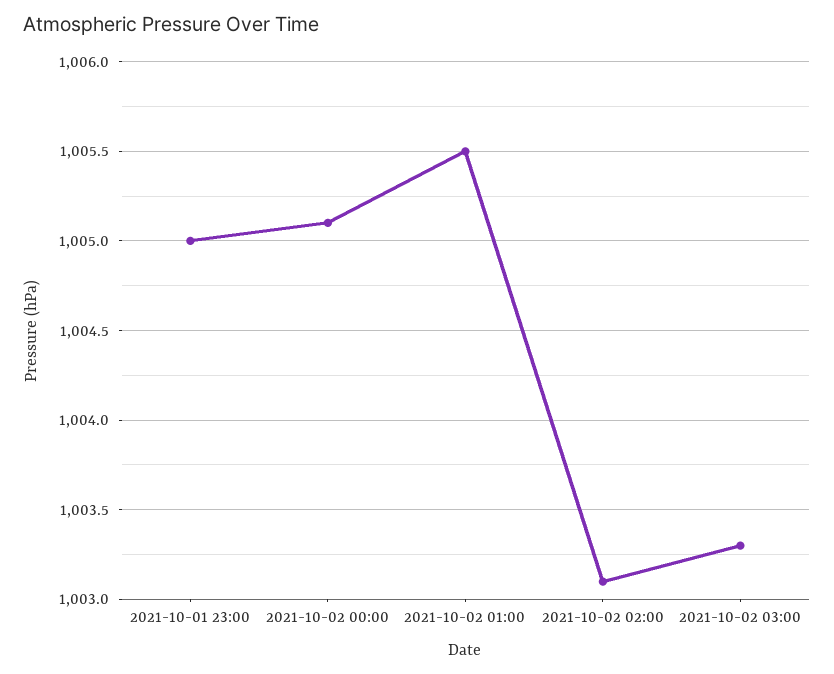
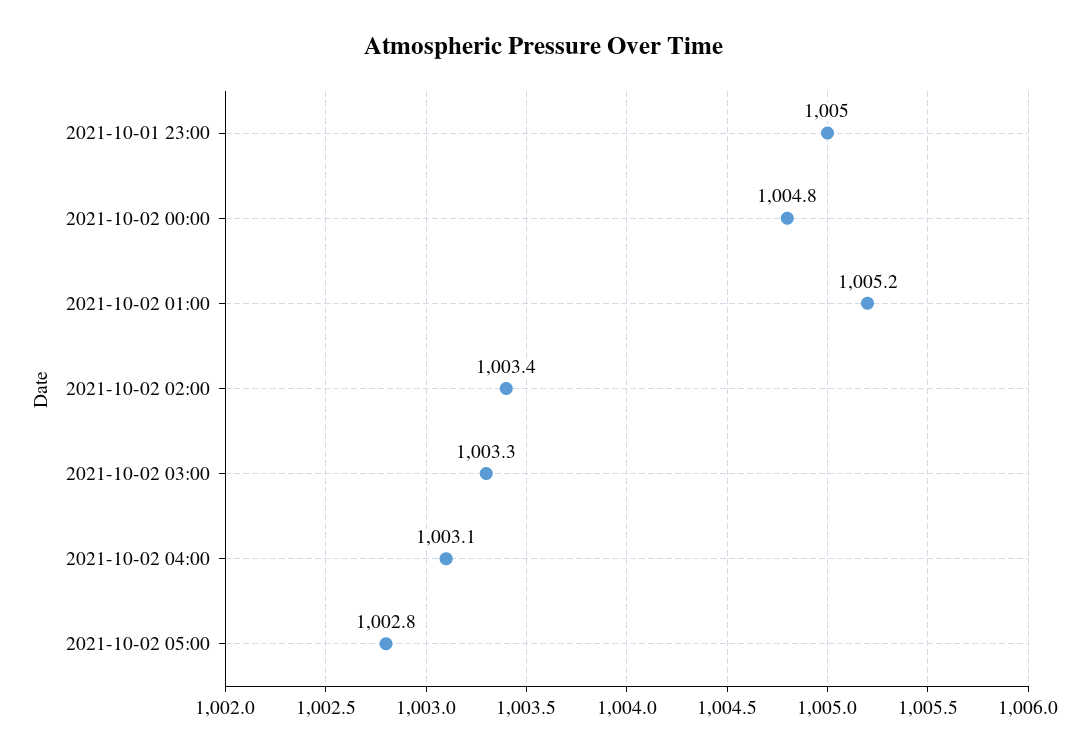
2021-10-02 00:00: 1005.1 -> 1004.8
2021-10-02 01:00: 1005.5 -> 1005.2
2021-10-02 02:00: 1003.1 -> 1003.4
2021-10-02 04:00: none -> 1003.1
2021-10-02 05:00: none -> 1002.8

